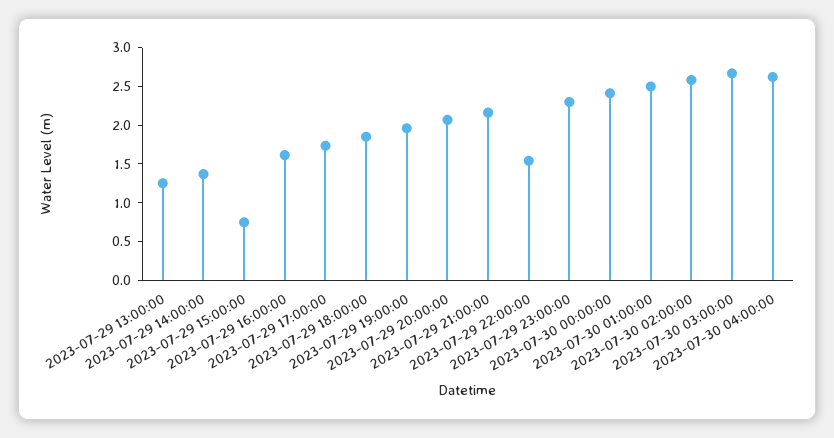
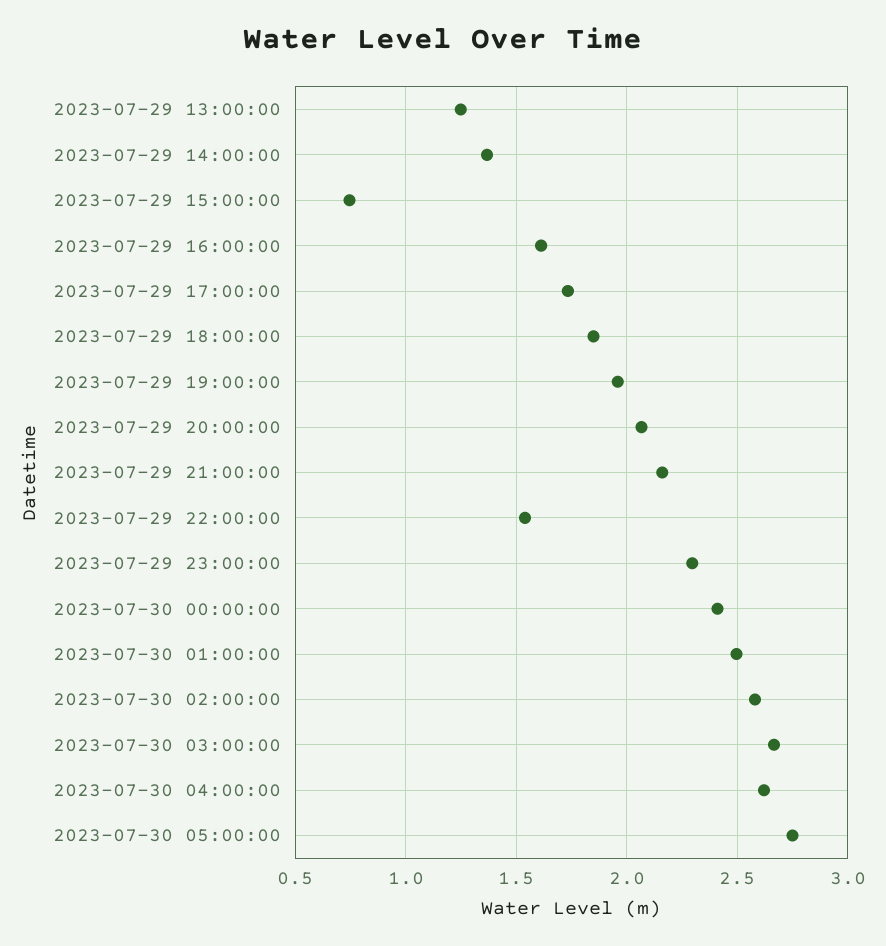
2023-07-30 05:00:00: none -> 2.75

